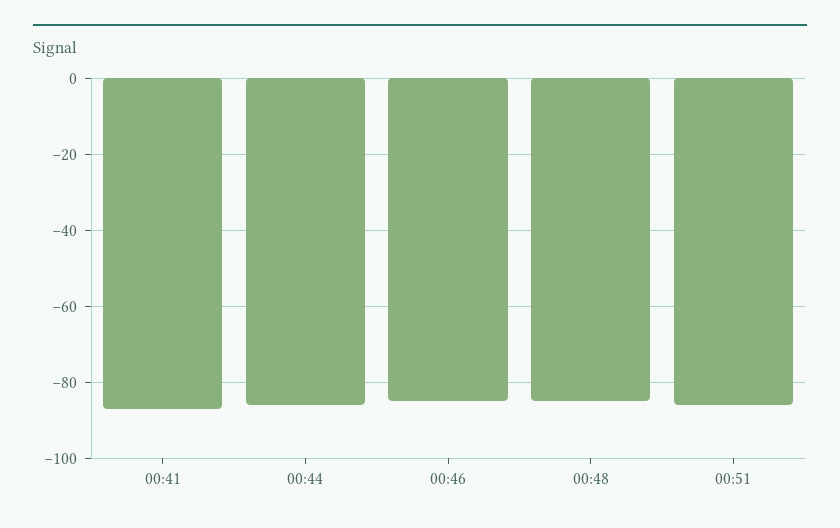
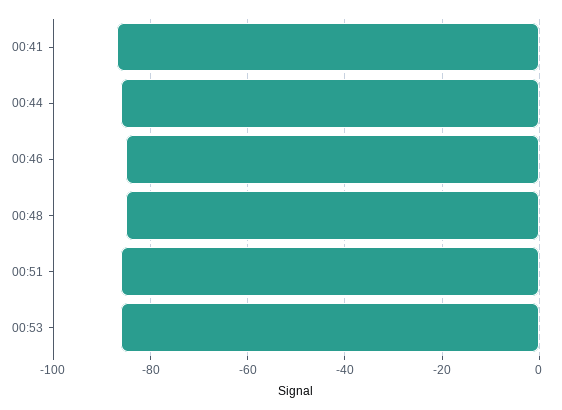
00:53: none -> -85

